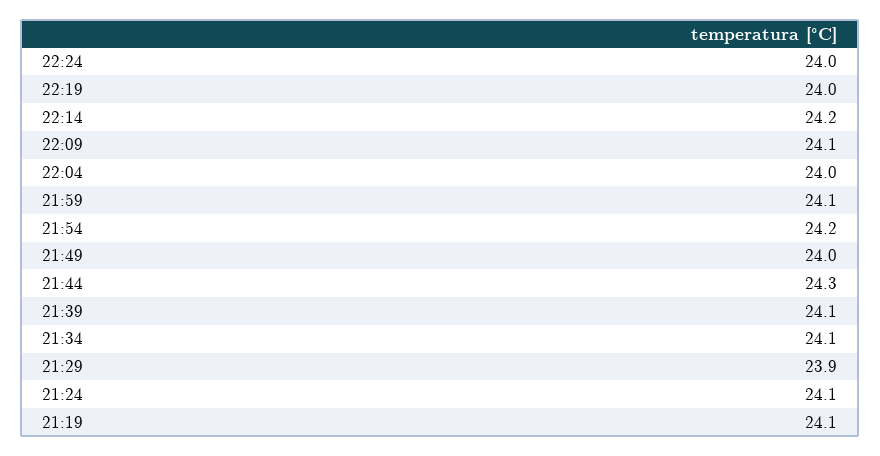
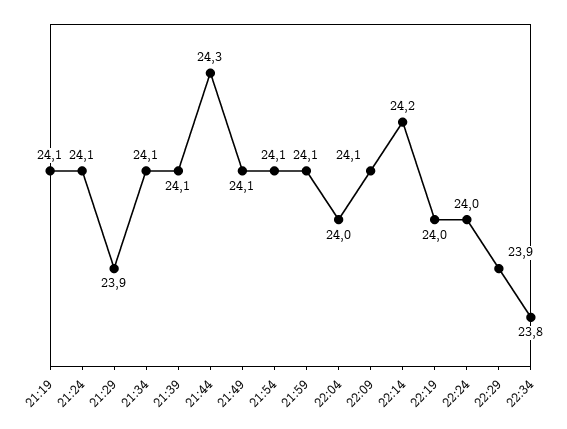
21:54: 24.2 -> 24.1
21:49: 24 -> 24.1
22:29: none -> 23.9
22:34: none -> 23.8

